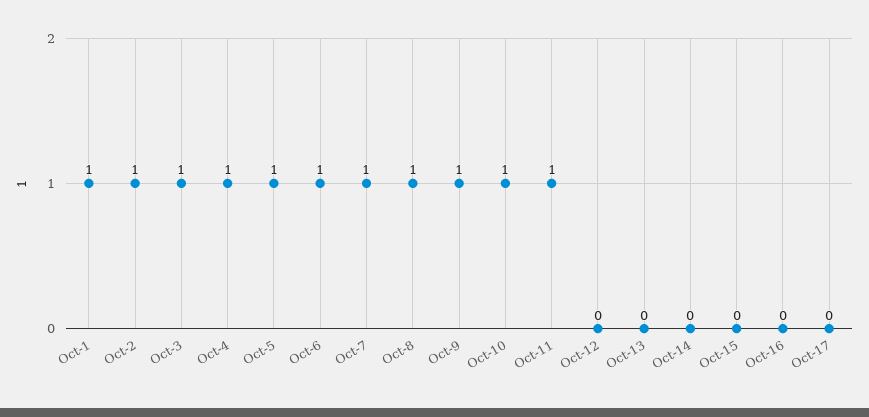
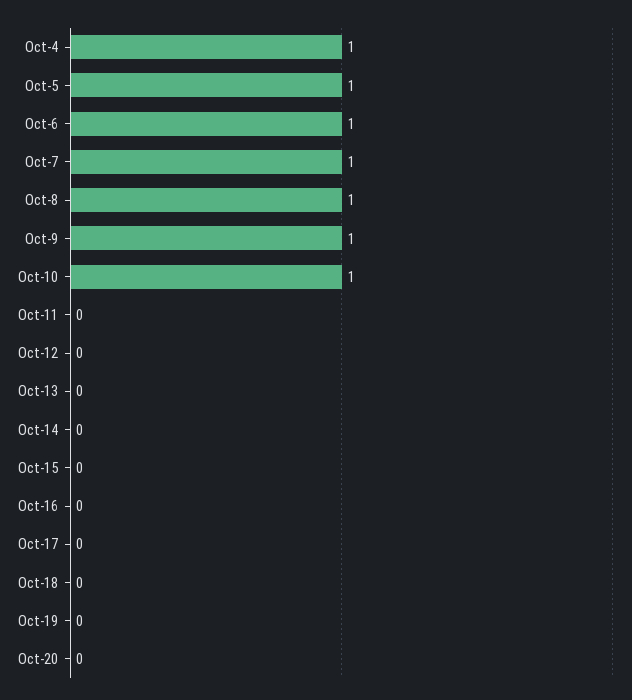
Oct-1: 1 -> none
Oct-2: 1 -> none
Oct-3: 1 -> none
Oct-11: 1 -> 0
Oct-18: none -> 0
Oct-19: none -> 0
Oct-20: none -> 0

